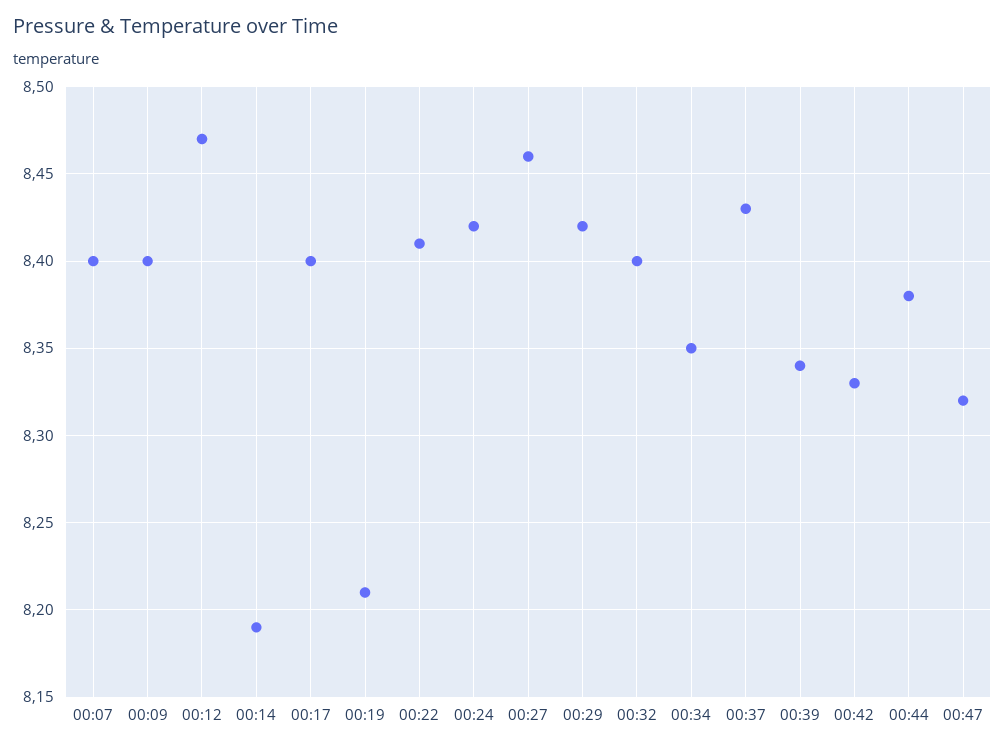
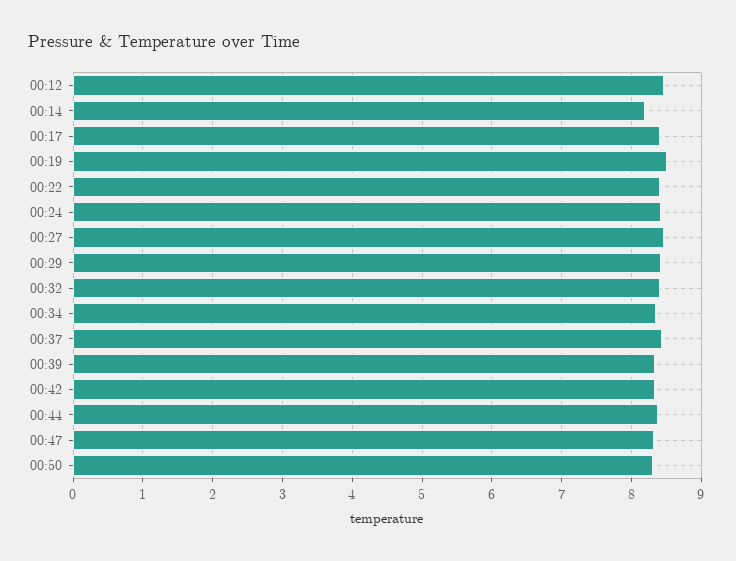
00:07: 8.4 -> none
00:09: 8.4 -> none
00:19: 8.21 -> 8.5
00:50: none -> 8.3

